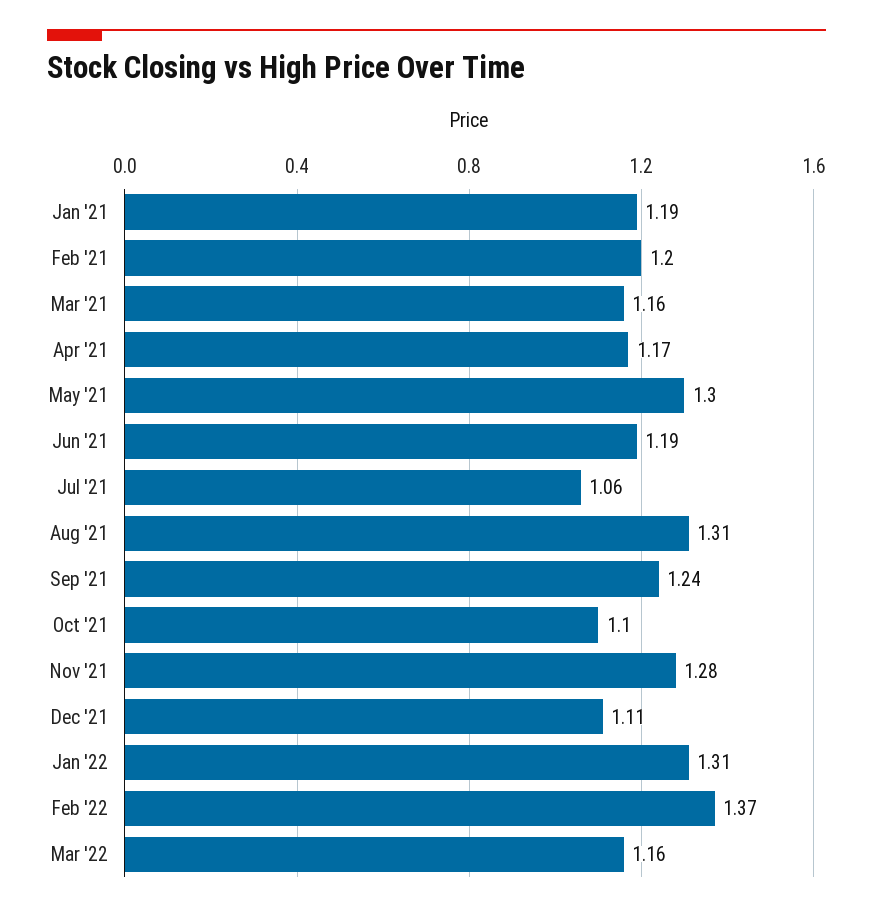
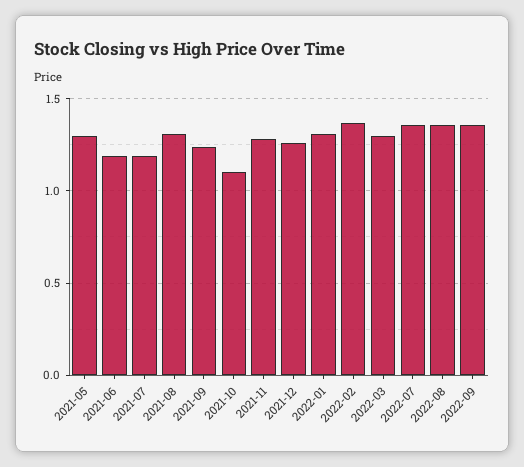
Jan '21: 1.19 -> none
Feb '21: 1.2 -> none
Mar '21: 1.16 -> none
Apr '21: 1.17 -> none
Jul '21: 1.06 -> 1.2
Dec '21: 1.11 -> 1.25
Mar '22: 1.16 -> 1.3
2022-07: none -> 1.35
2022-08: none -> 1.35
2022-09: none -> 1.35

